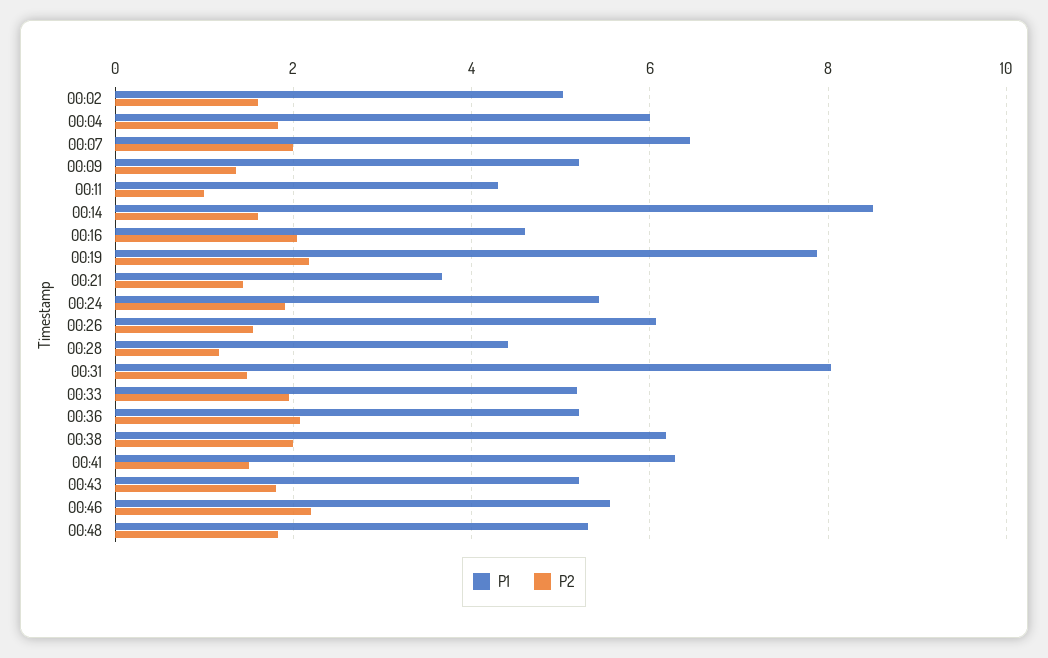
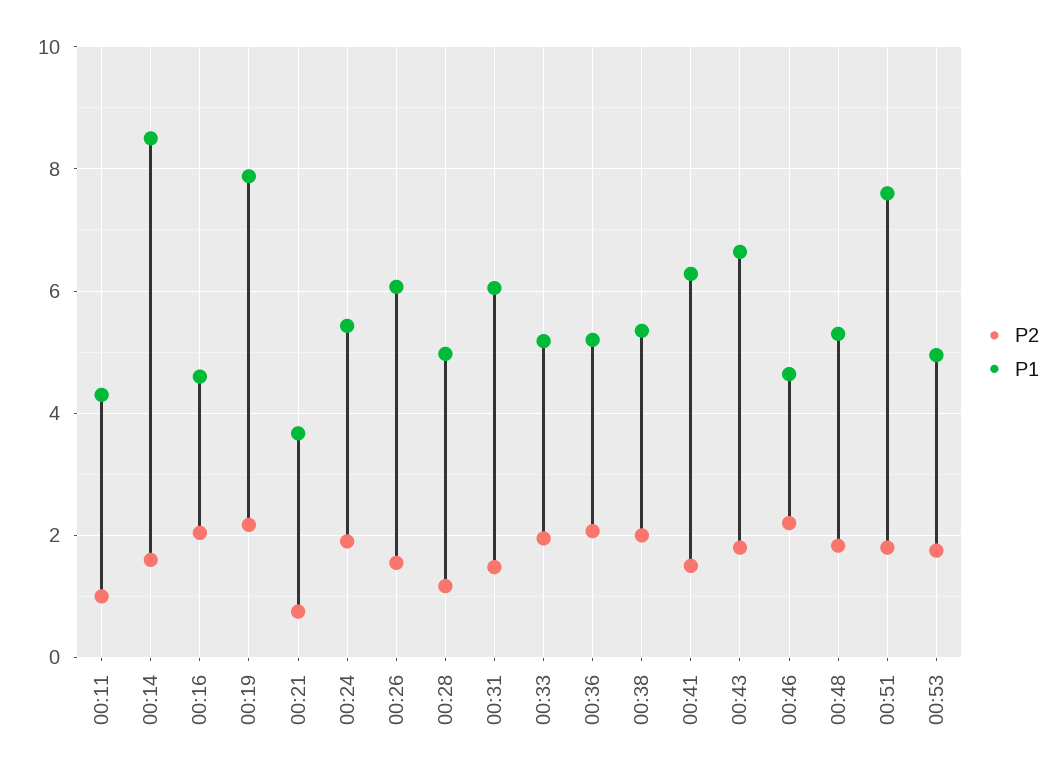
P1, 00:02: 5 -> none
P2, 00:02: 1.6 -> none
P1, 00:04: 6 -> none
P2, 00:04: 1.8 -> none
P1, 00:07: 6.4 -> none
P2, 00:07: 2 -> none
P1, 00:09: 5.2 -> none
P2, 00:09: 1.4 -> none
P2, 00:21: 1.4 -> 0.8
P1, 00:28: 4.4 -> 5
P1, 00:31: 8 -> 6
P1, 00:38: 6.2 -> 5.4
P1, 00:43: 5.2 -> 6.6
P1, 00:46: 5.6 -> 4.6
P2, 00:51: none -> 1.8
P1, 00:51: none -> 7.6
P2, 00:53: none -> 1.8
P1, 00:53: none -> 5

